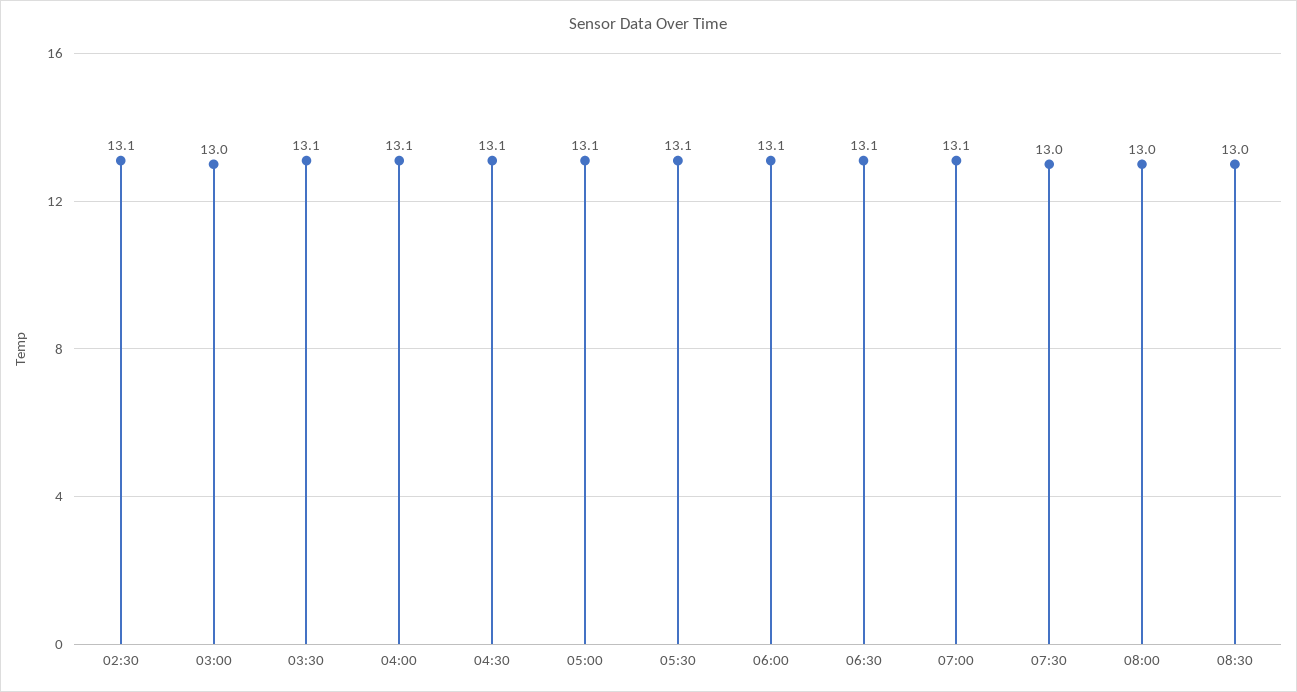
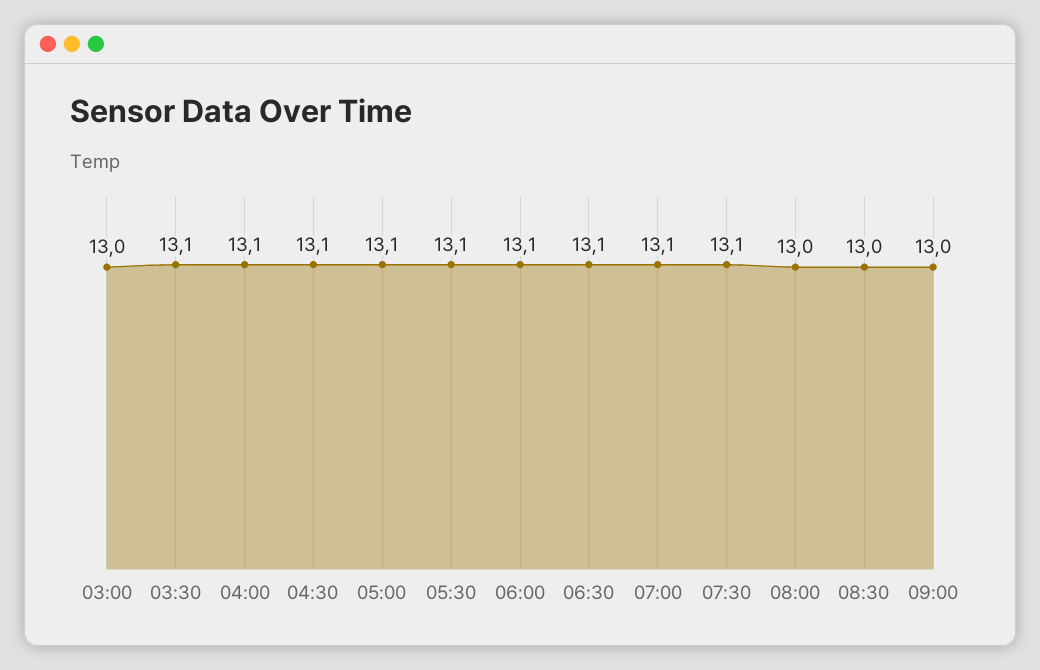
02:30: 13.1 -> none
07:30: 13 -> 13.1
09:00: none -> 13

